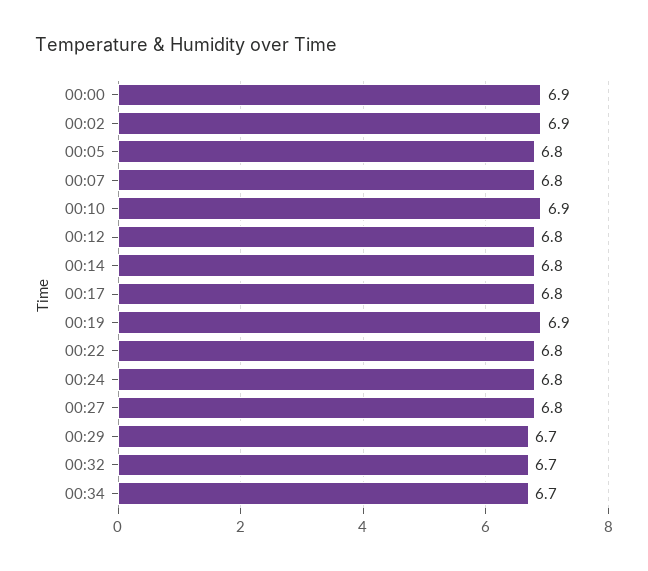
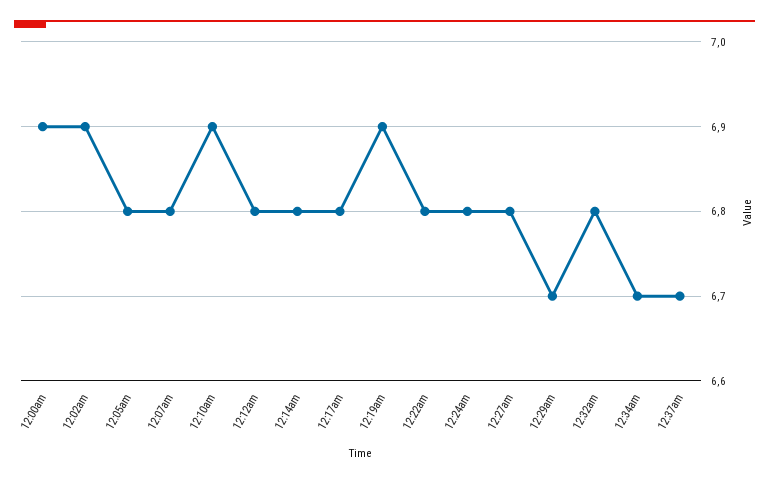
00:32: 6.7 -> 6.8
12:37am: none -> 6.7

